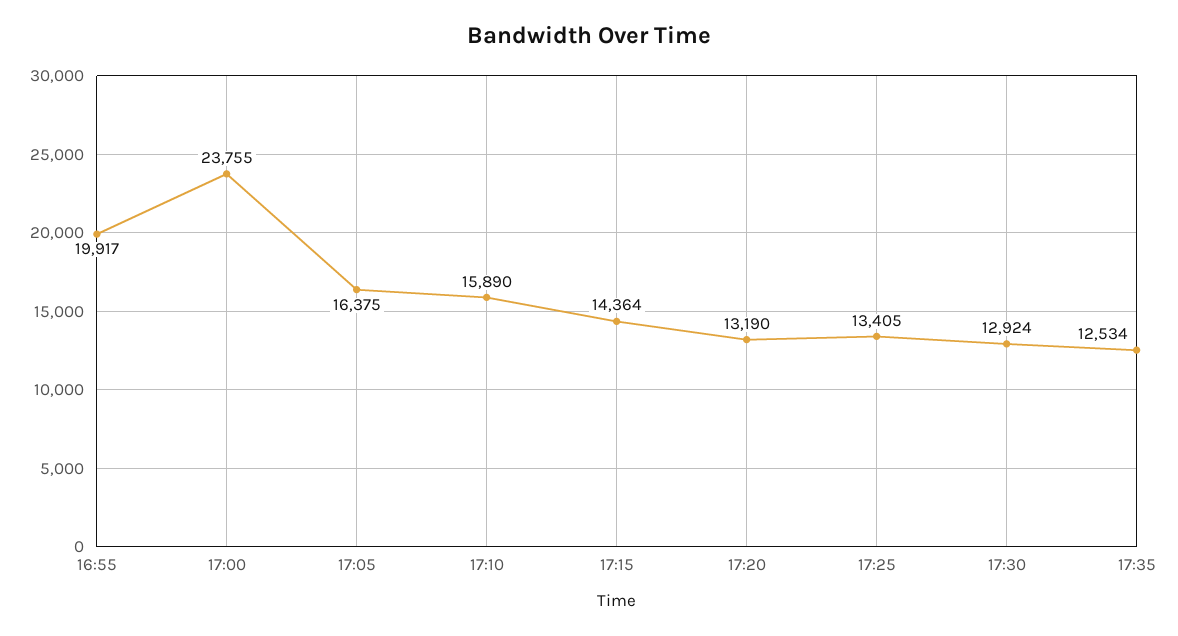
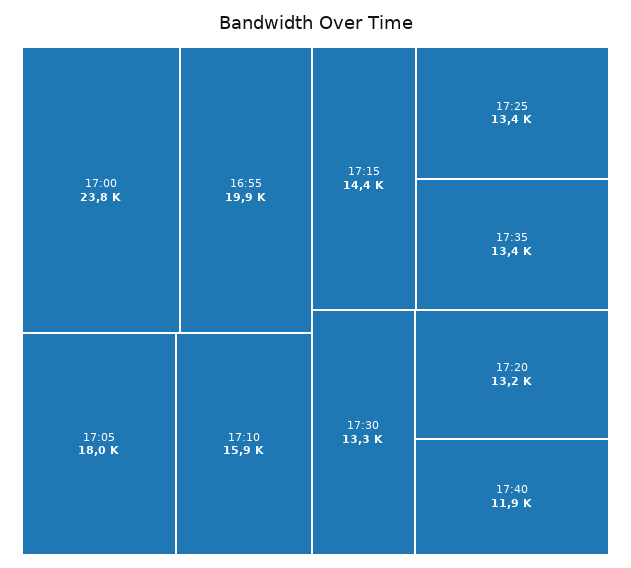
17:05: 16375 -> 18000
17:30: 12924 -> 13300
17:35: 12534 -> 13400
17:40: none -> 11900

